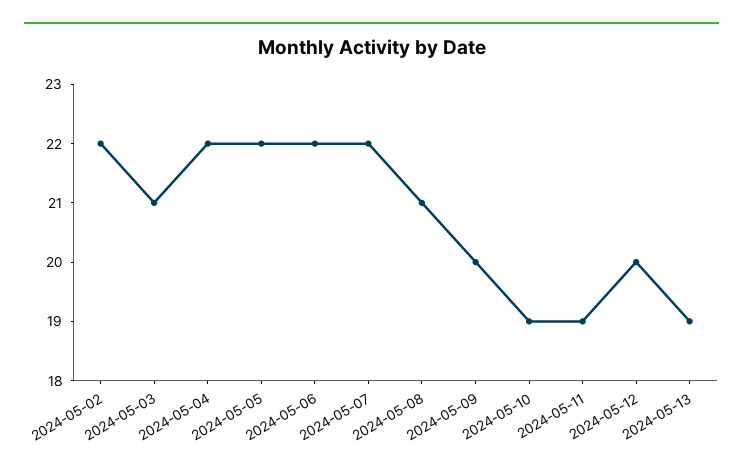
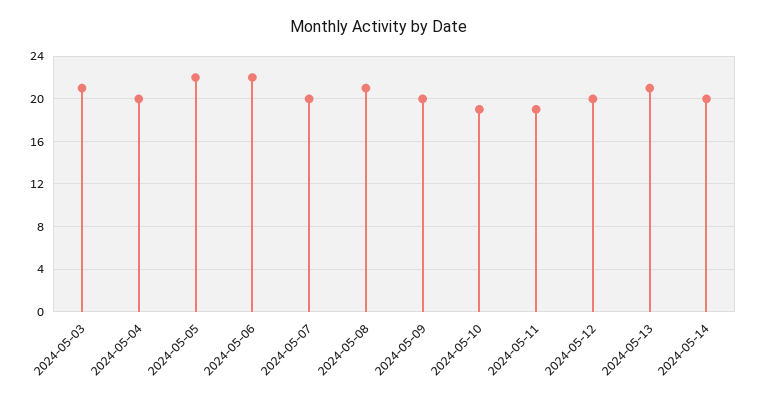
2024-05-02: 22 -> none
2024-05-04: 22 -> 20
2024-05-07: 22 -> 20
2024-05-13: 19 -> 21
2024-05-14: none -> 20

